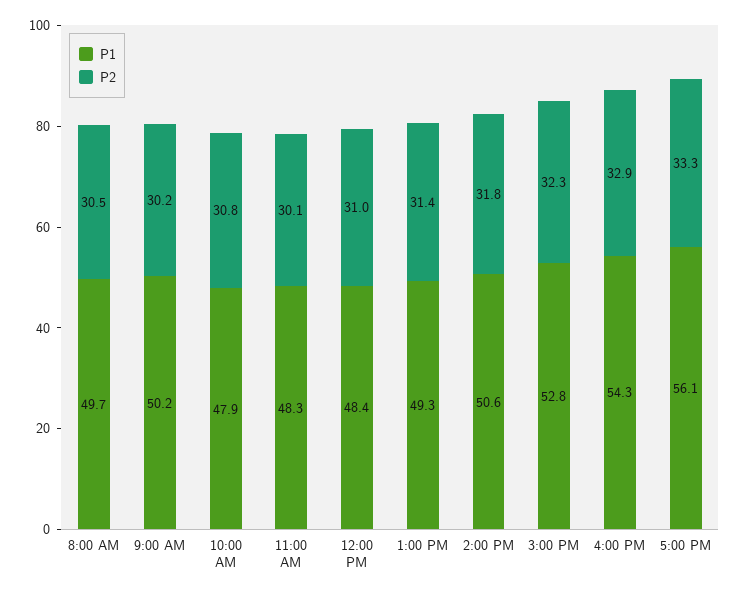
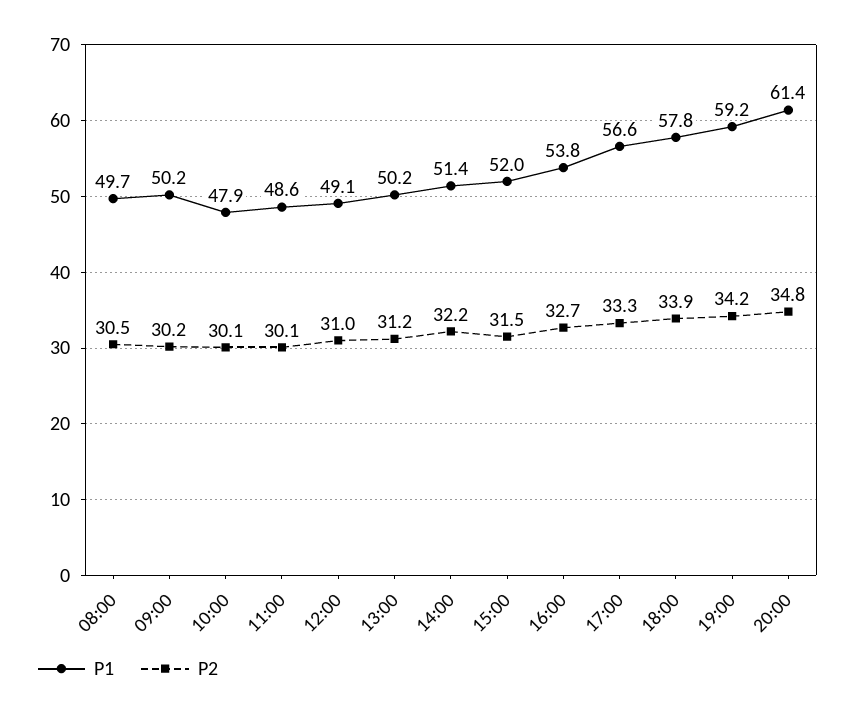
P2, 10:00 AM: 30.8 -> 30.1
P1, 11:00 AM: 48.3 -> 48.6
P1, 12:00 PM: 48.4 -> 49.1
P1, 1:00 PM: 49.3 -> 50.2
P2, 1:00 PM: 31.4 -> 31.2
P1, 2:00 PM: 50.6 -> 51.4
P2, 2:00 PM: 31.8 -> 32.2
P1, 3:00 PM: 52.8 -> 52
P2, 3:00 PM: 32.3 -> 31.5
P1, 4:00 PM: 54.3 -> 53.8
P2, 4:00 PM: 32.9 -> 32.7
P1, 5:00 PM: 56.1 -> 56.6
P1, 18:00: none -> 57.8
P2, 18:00: none -> 33.9
P1, 19:00: none -> 59.2
P2, 19:00: none -> 34.2
P1, 20:00: none -> 61.4
P2, 20:00: none -> 34.8

